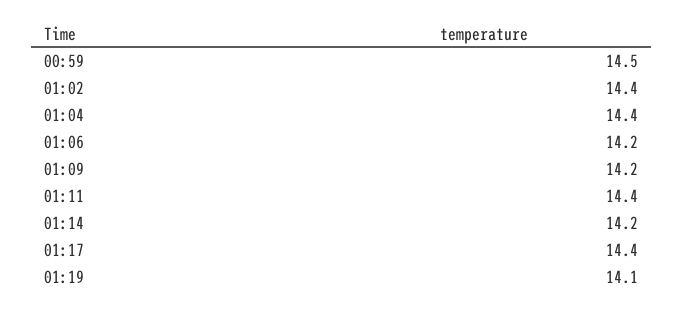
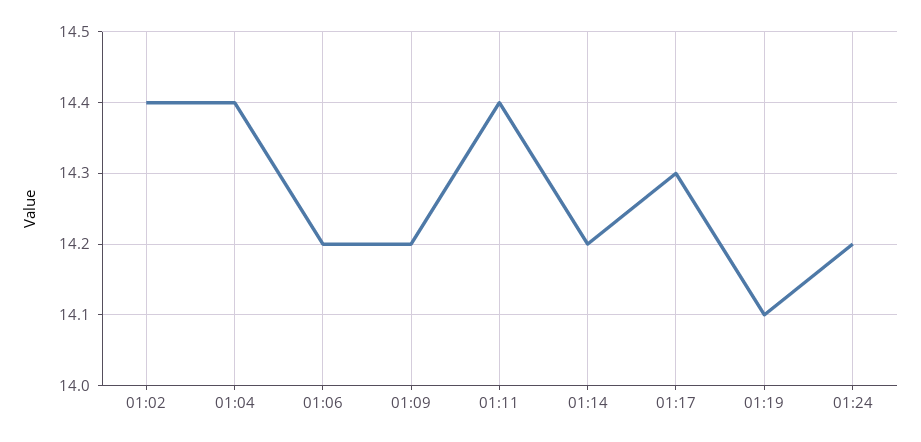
00:59: 14.5 -> none
01:17: 14.4 -> 14.3
01:24: none -> 14.2

